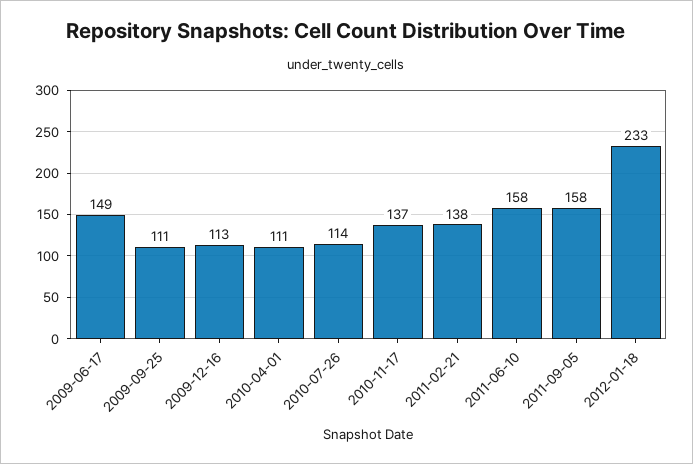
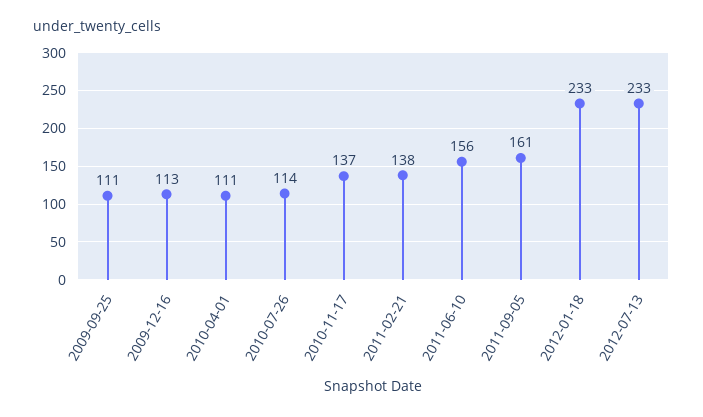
2009-06-17: 149 -> none
2011-06-10: 158 -> 156
2011-09-05: 158 -> 161
2012-07-13: none -> 233

